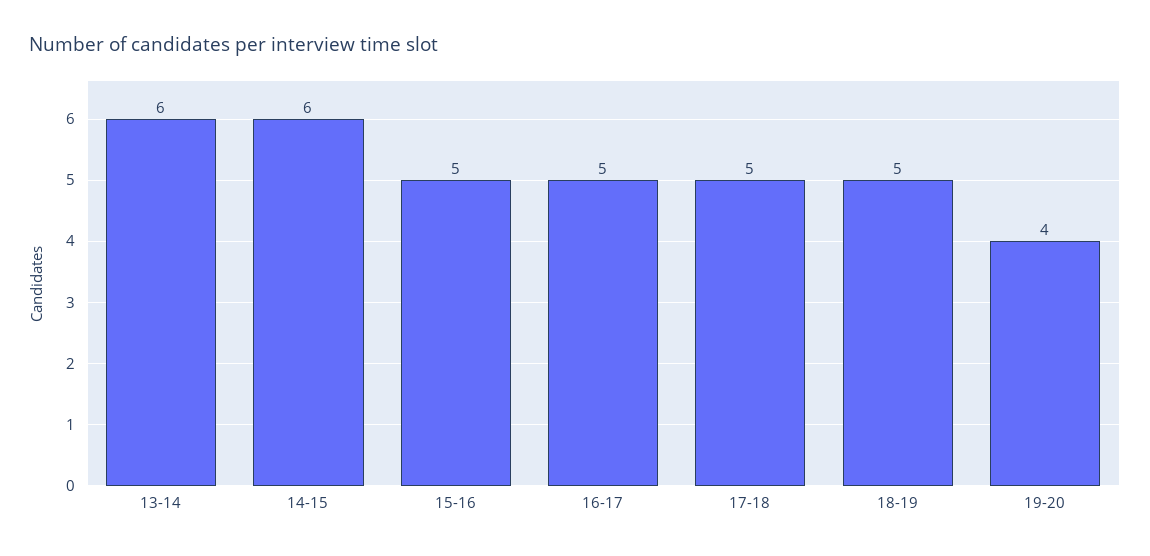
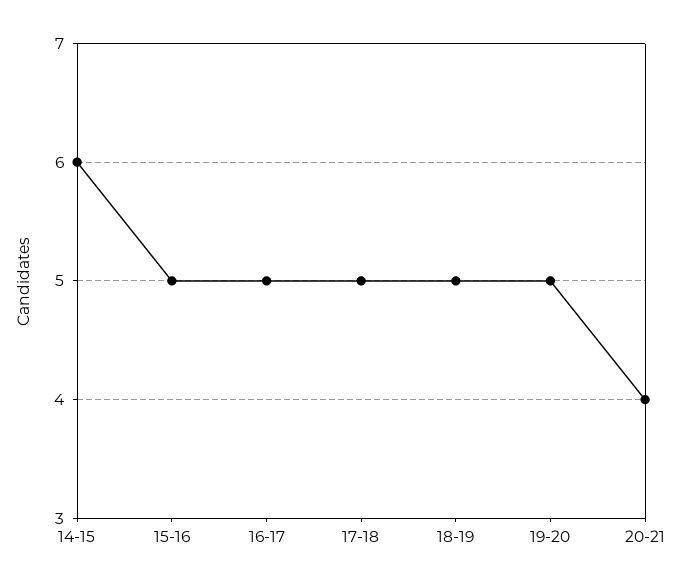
13-14: 6 -> none
19-20: 4 -> 5
20-21: none -> 4

